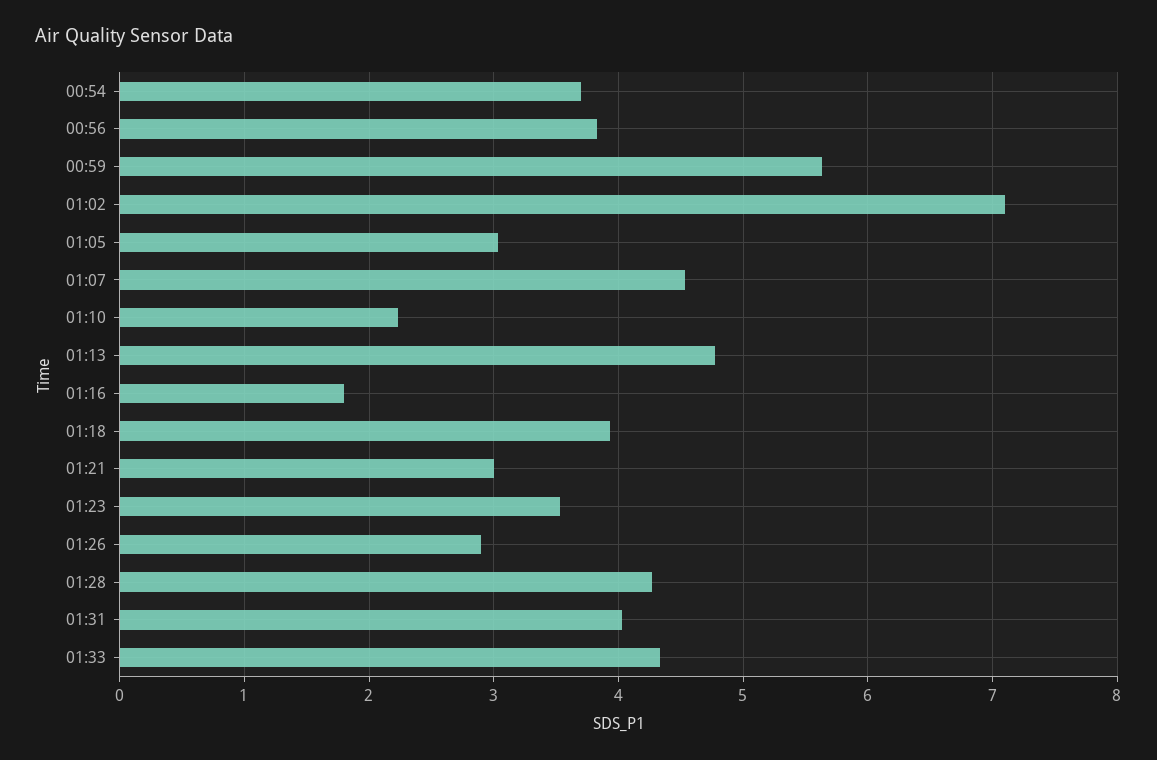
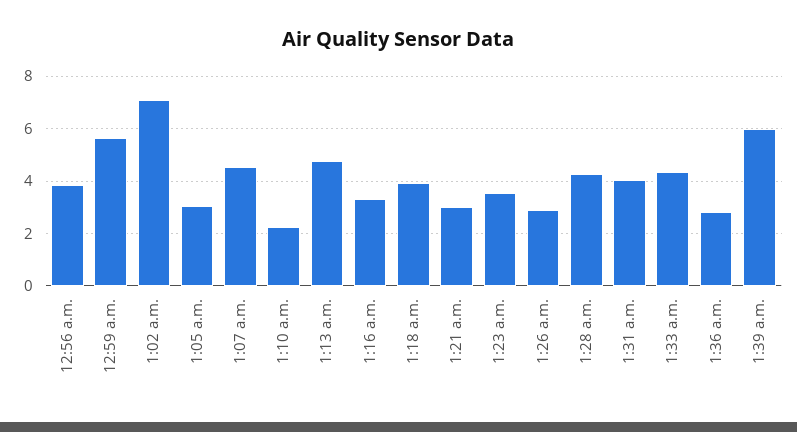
00:54: 3.7 -> none
01:16: 1.8 -> 3.25
1:36 a.m.: none -> 2.75
1:39 a.m.: none -> 6

